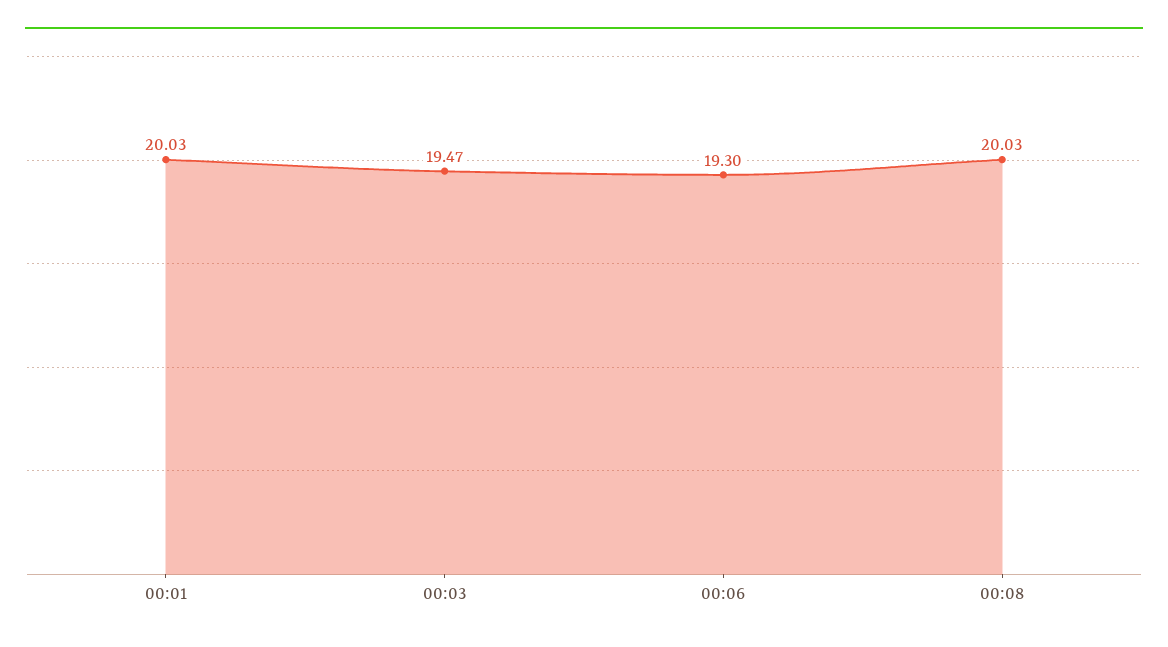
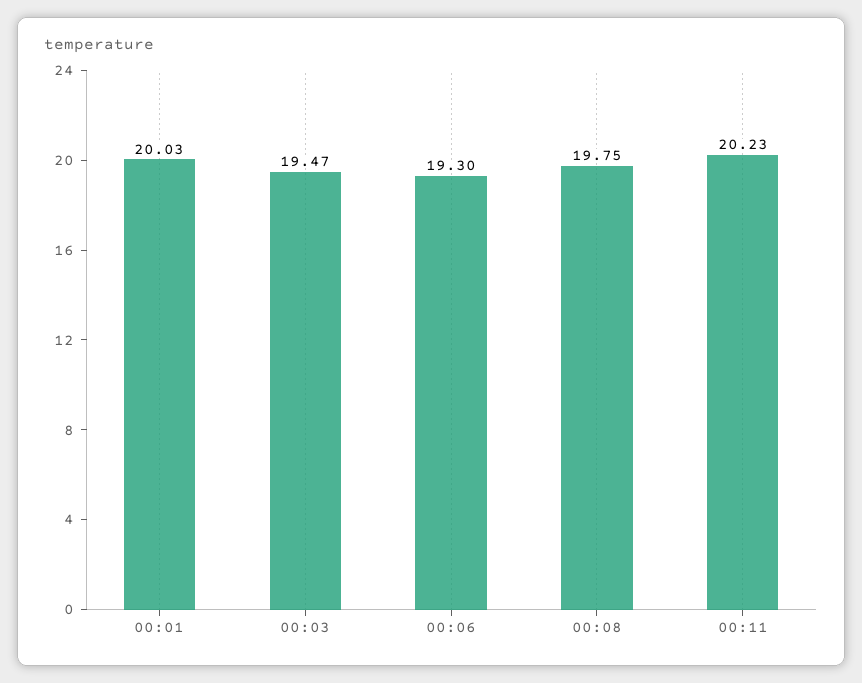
00:08: 20.03 -> 19.75
00:11: none -> 20.23

